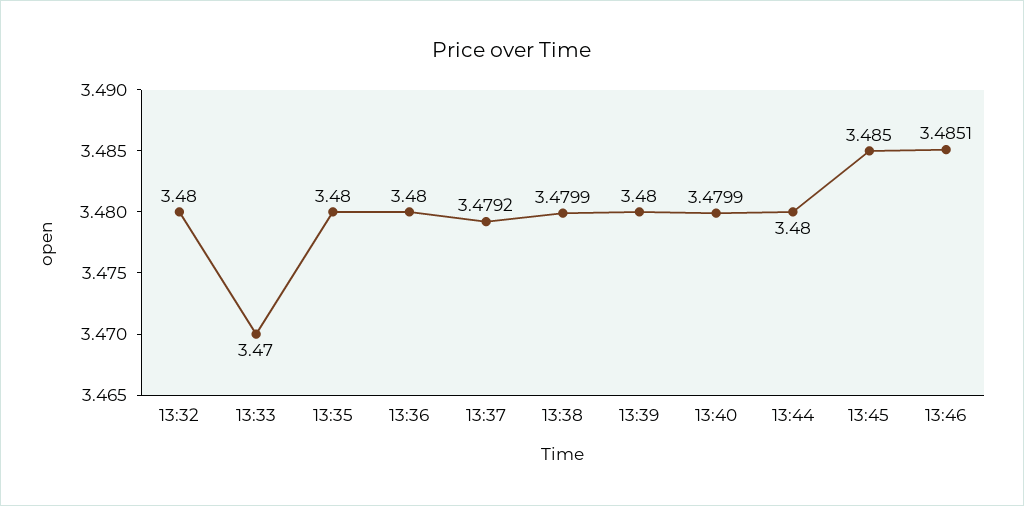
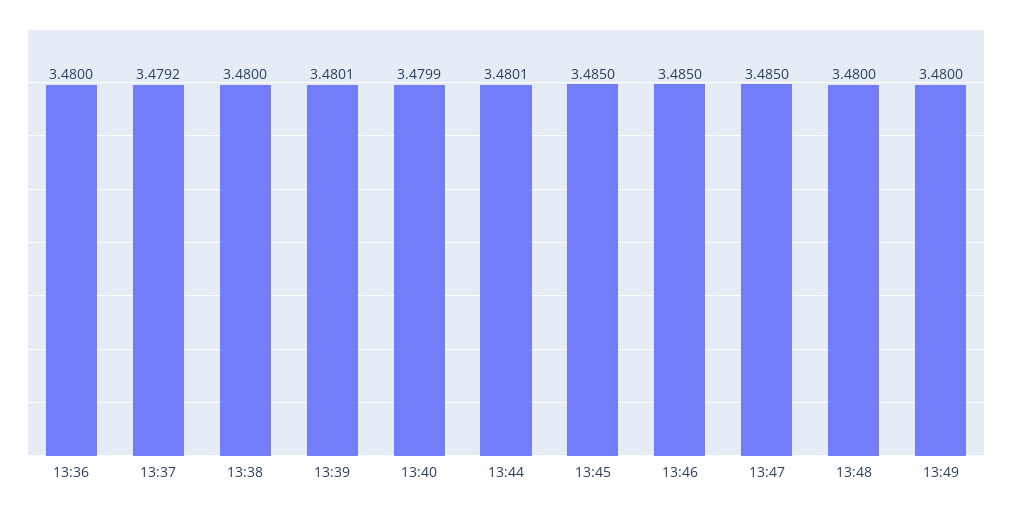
13:32: 3.48 -> none
13:33: 3.47 -> none
13:35: 3.48 -> none
13:38: 3.4799 -> 3.48
13:39: 3.48 -> 3.4801
13:44: 3.48 -> 3.4801
13:46: 3.4851 -> 3.485
13:47: none -> 3.485
13:48: none -> 3.48
13:49: none -> 3.48

